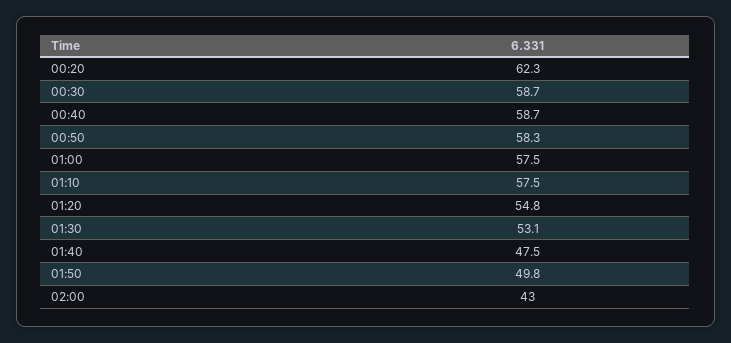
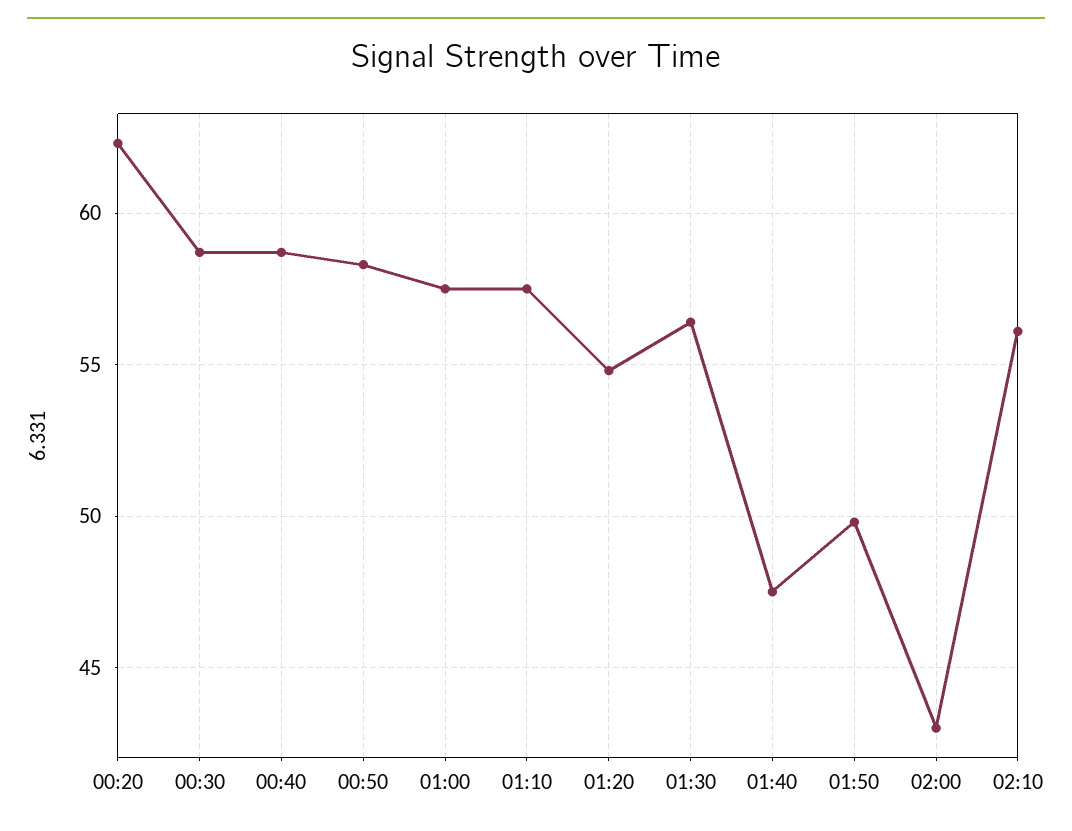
01:30: 53.1 -> 56.5
02:10: none -> 56

